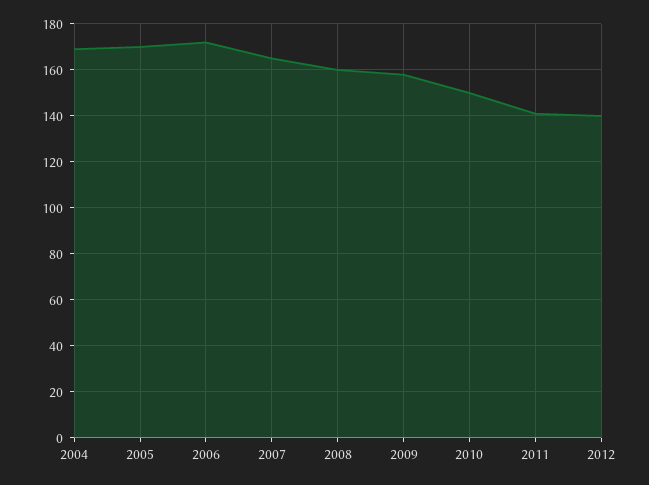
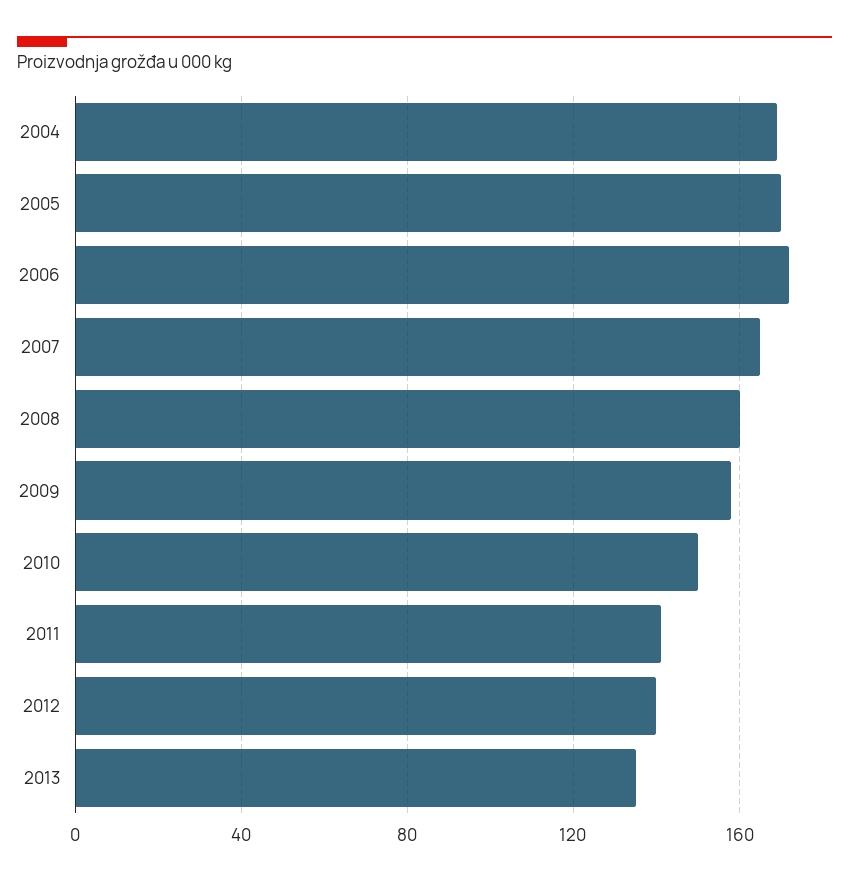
2013: none -> 135

